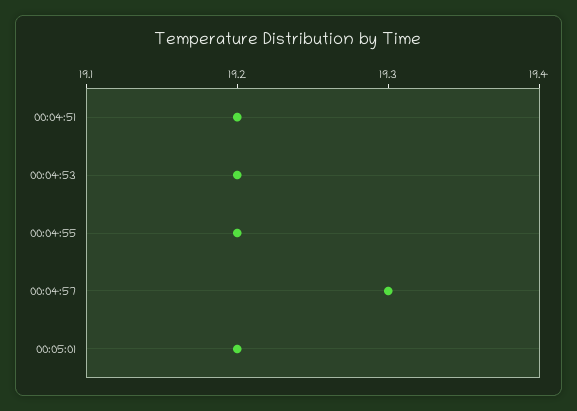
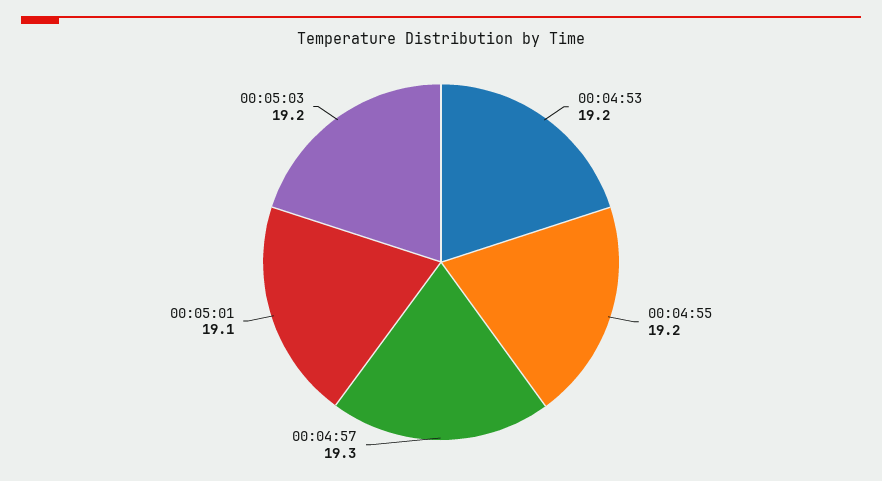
00:04:51: 19.2 -> none
00:05:01: 19.2 -> 19.1
00:05:03: none -> 19.2

